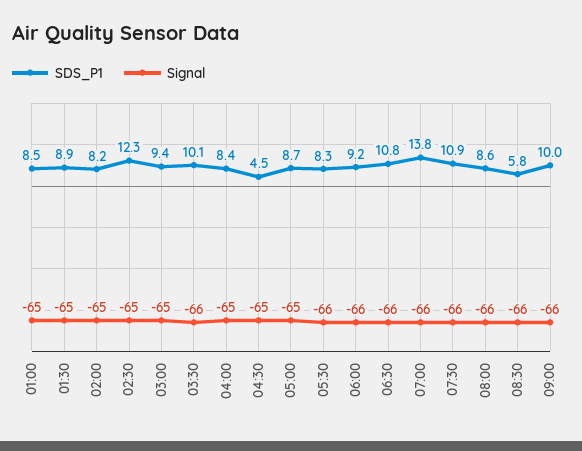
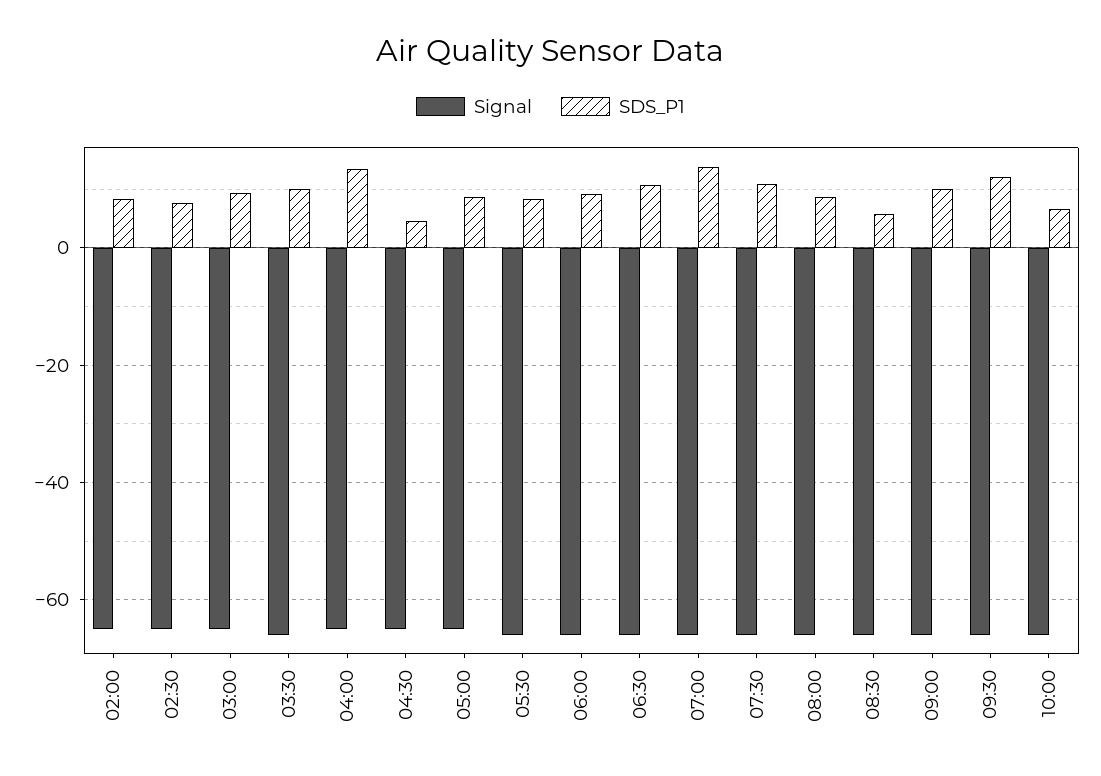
SDS_P1, 01:00: 8.5 -> none
Signal, 01:00: -65 -> none
SDS_P1, 01:30: 8.9 -> none
Signal, 01:30: -65 -> none
SDS_P1, 02:30: 12.3 -> 8
SDS_P1, 04:00: 8.4 -> 14
Signal, 09:30: none -> -66
SDS_P1, 09:30: none -> 12
Signal, 10:00: none -> -66
SDS_P1, 10:00: none -> 6

